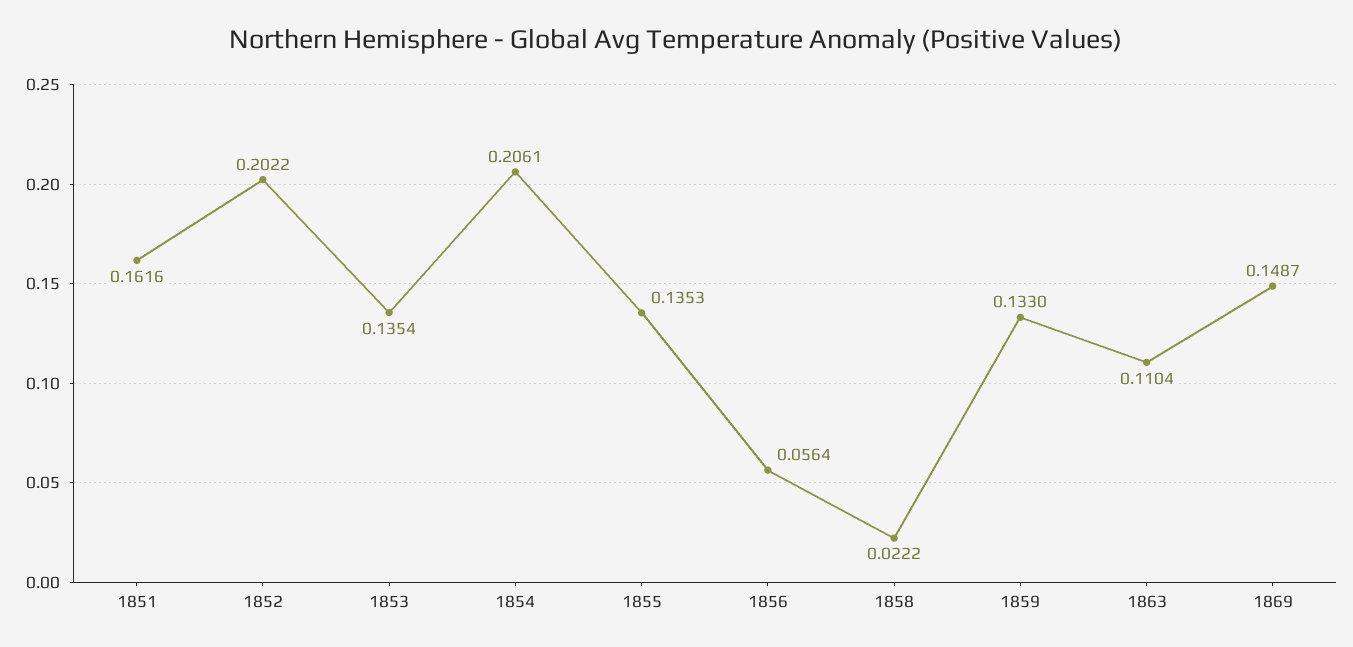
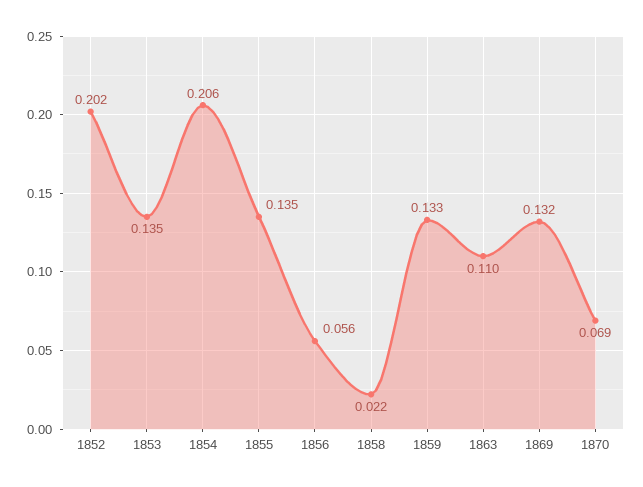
1851: 0.1616 -> none
1869: 0.1487 -> 0.132
1870: none -> 0.069

